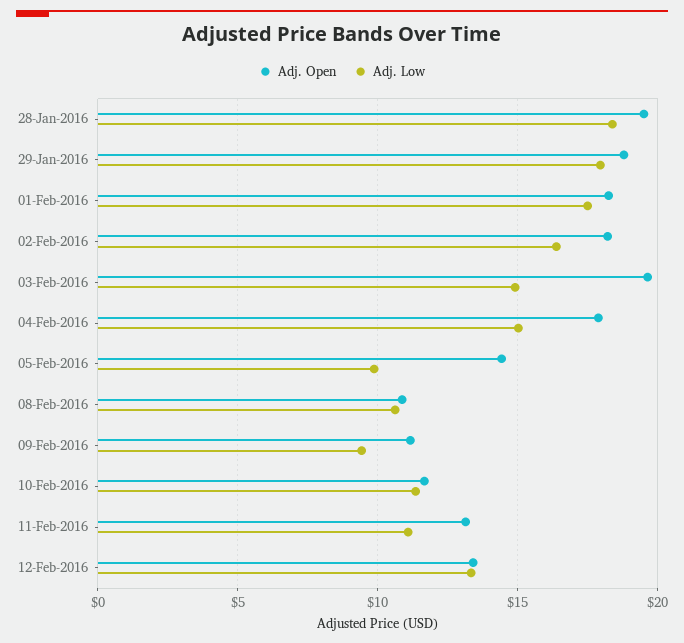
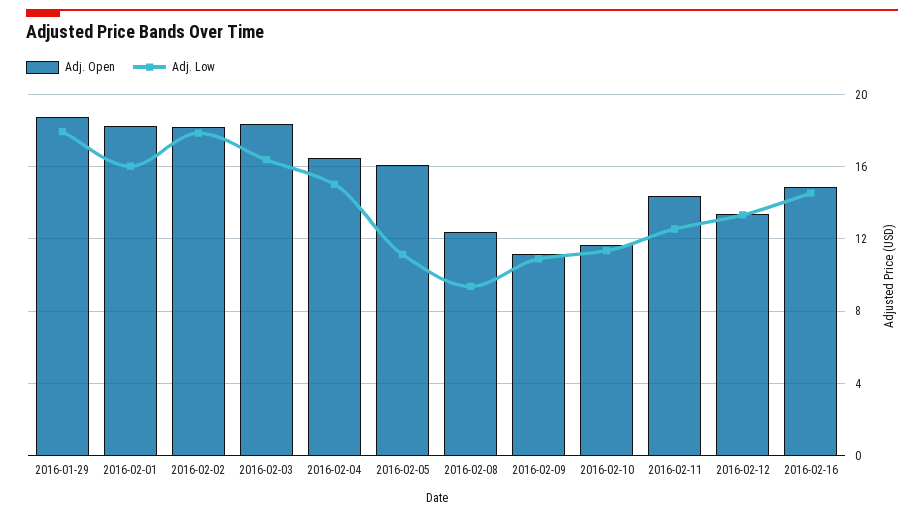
Adj. Open, 28-Jan-2016: 19.5 -> none
Adj. Low, 28-Jan-2016: 18.5 -> none
Adj. Low, 01-Feb-2016: 17.5 -> 16
Adj. Low, 02-Feb-2016: 16.5 -> 18
Adj. Open, 03-Feb-2016: 19.5 -> 18.5
Adj. Low, 03-Feb-2016: 15 -> 16.5
Adj. Open, 04-Feb-2016: 18 -> 16.5
Adj. Open, 05-Feb-2016: 14.5 -> 16
Adj. Low, 05-Feb-2016: 10 -> 11
Adj. Open, 08-Feb-2016: 11 -> 12.5
Adj. Low, 08-Feb-2016: 10.5 -> 9.5
Adj. Low, 09-Feb-2016: 9.5 -> 11
Adj. Open, 11-Feb-2016: 13 -> 14.5
Adj. Low, 11-Feb-2016: 11 -> 12.5
Adj. Open, 2016-02-16: none -> 15
Adj. Low, 2016-02-16: none -> 14.5

